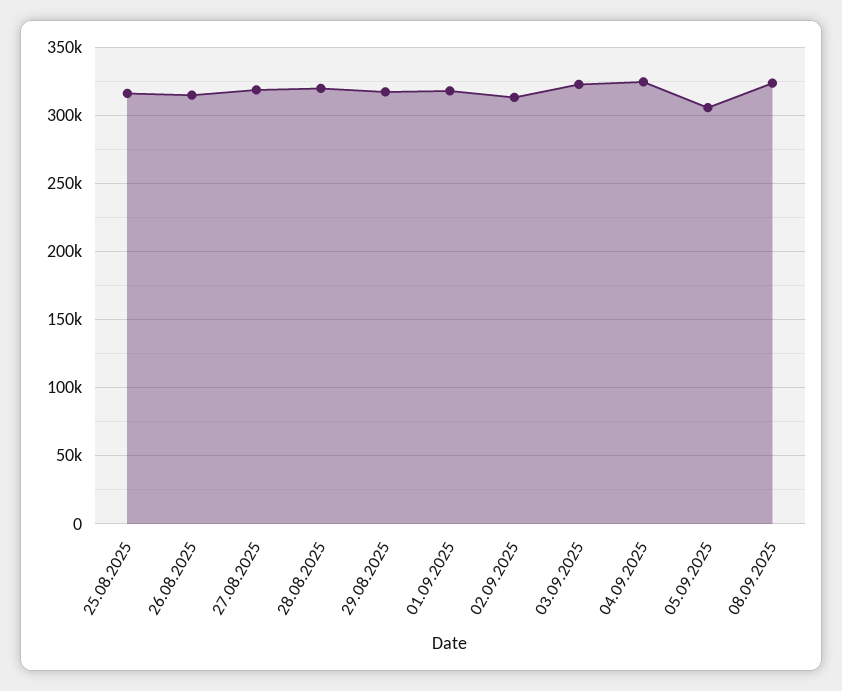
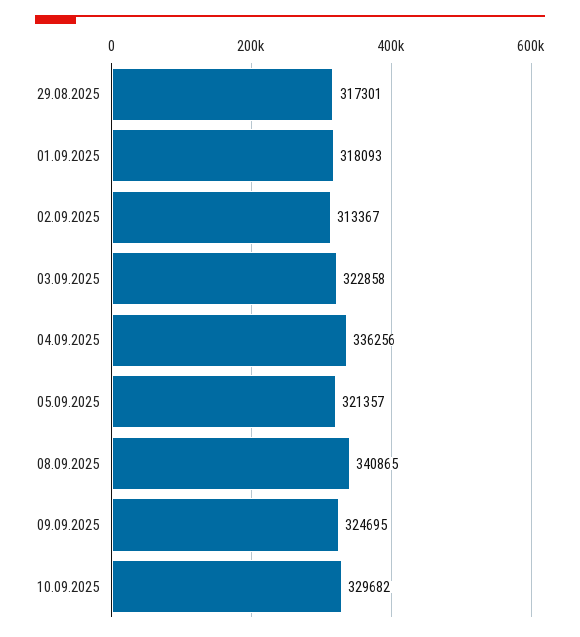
25.08.2025: 315000 -> none
26.08.2025: 315000 -> none
27.08.2025: 320000 -> none
28.08.2025: 320000 -> none
04.09.2025: 325000 -> 336256
05.09.2025: 305000 -> 321357
08.09.2025: 325000 -> 340865
09.09.2025: none -> 324695
10.09.2025: none -> 329682

